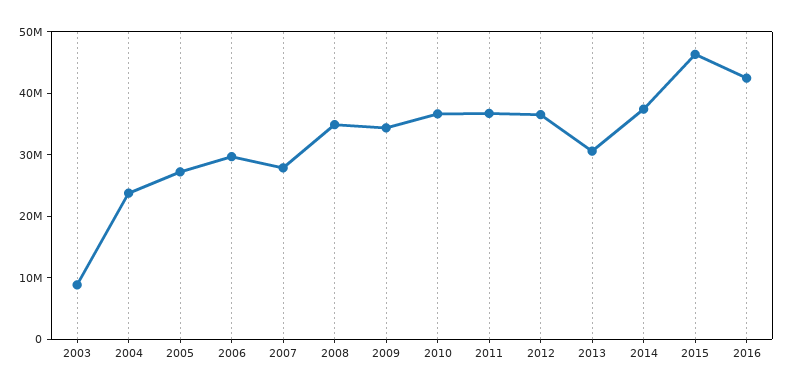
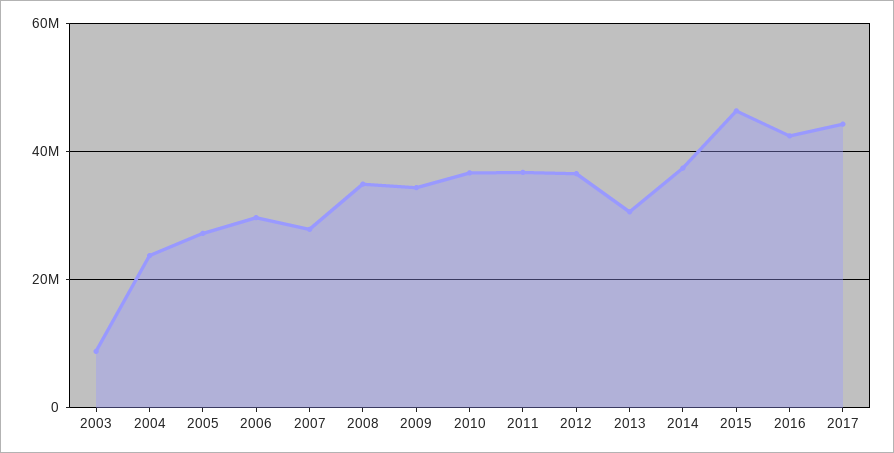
2017: none -> 44000000

